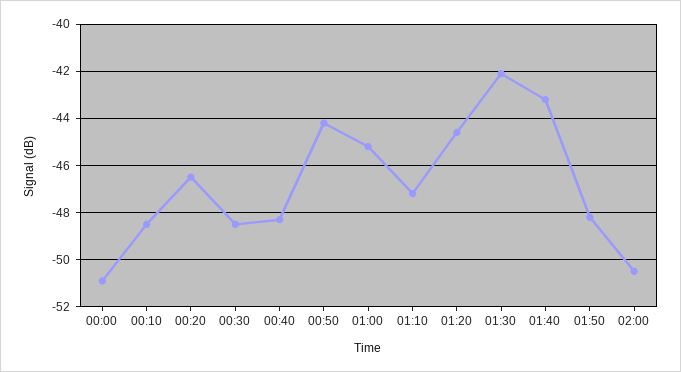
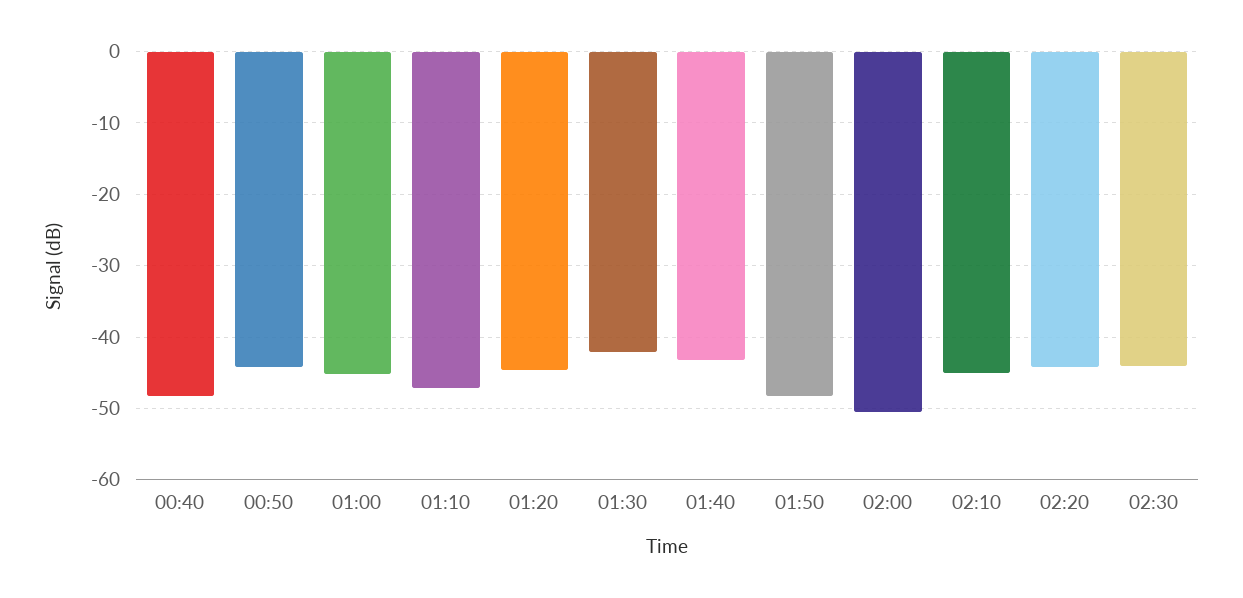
00:00: -51 -> none
00:10: -48.5 -> none
00:20: -46.5 -> none
00:30: -48.5 -> none
02:10: none -> -45
02:20: none -> -44
02:30: none -> -44

